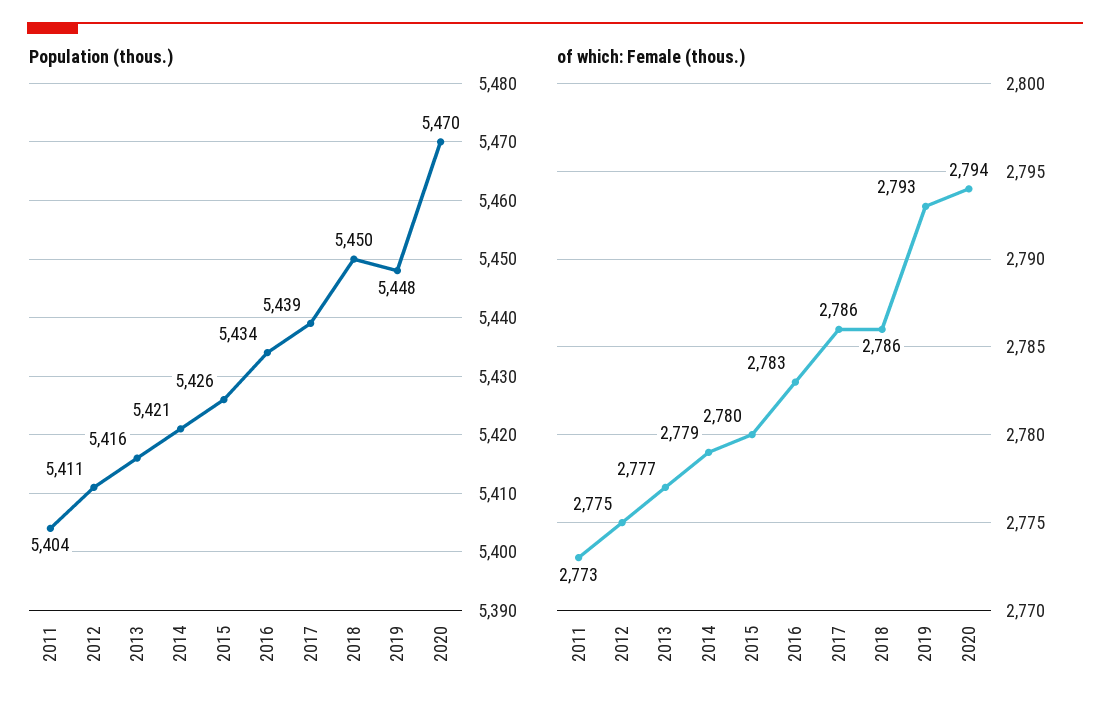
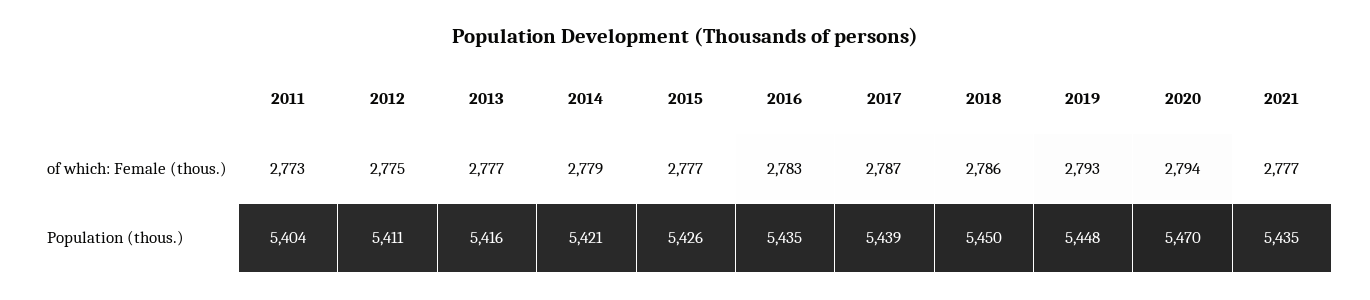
Population (thous.), 2016: 5434 -> 5435
of which: Female (thous.), 2015: 2780 -> 2777
of which: Female (thous.), 2017: 2786 -> 2787
of which: Female (thous.), 2021: none -> 2777
Population (thous.), 2021: none -> 5435

